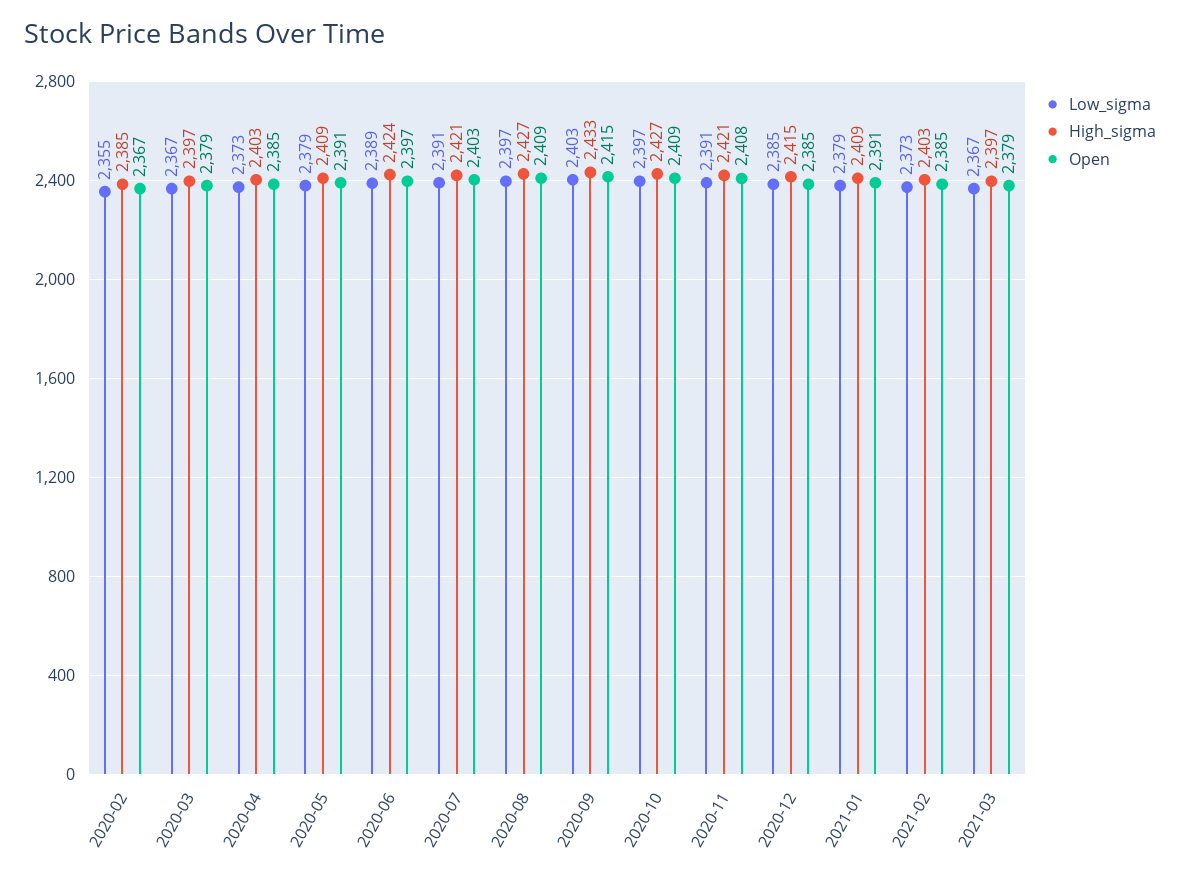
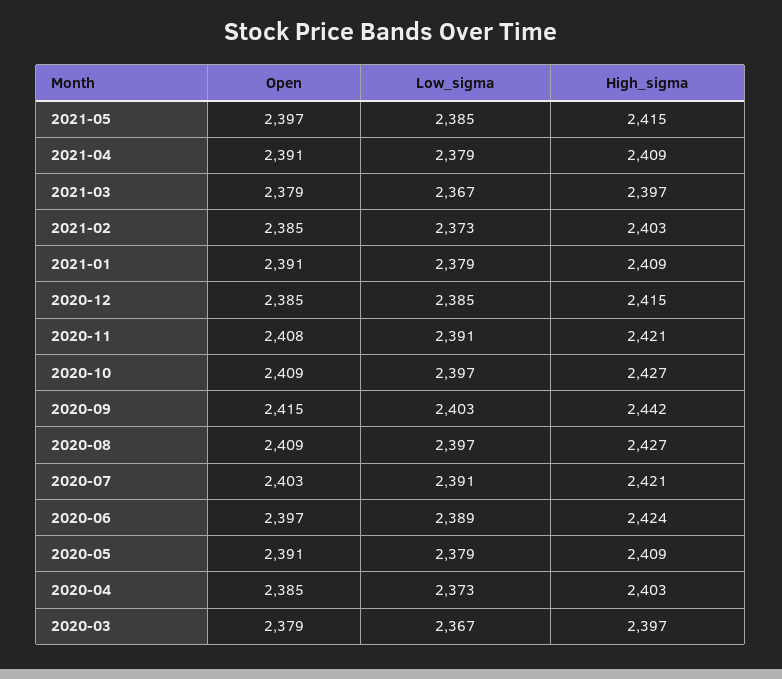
Low_sigma, 2020-02: 2355 -> none
High_sigma, 2020-02: 2385 -> none
Open, 2020-02: 2367 -> none
High_sigma, 2020-09: 2433 -> 2442
Open, 2021-05: none -> 2397
Low_sigma, 2021-05: none -> 2385
High_sigma, 2021-05: none -> 2415
Open, 2021-04: none -> 2391
Low_sigma, 2021-04: none -> 2379
High_sigma, 2021-04: none -> 2409

